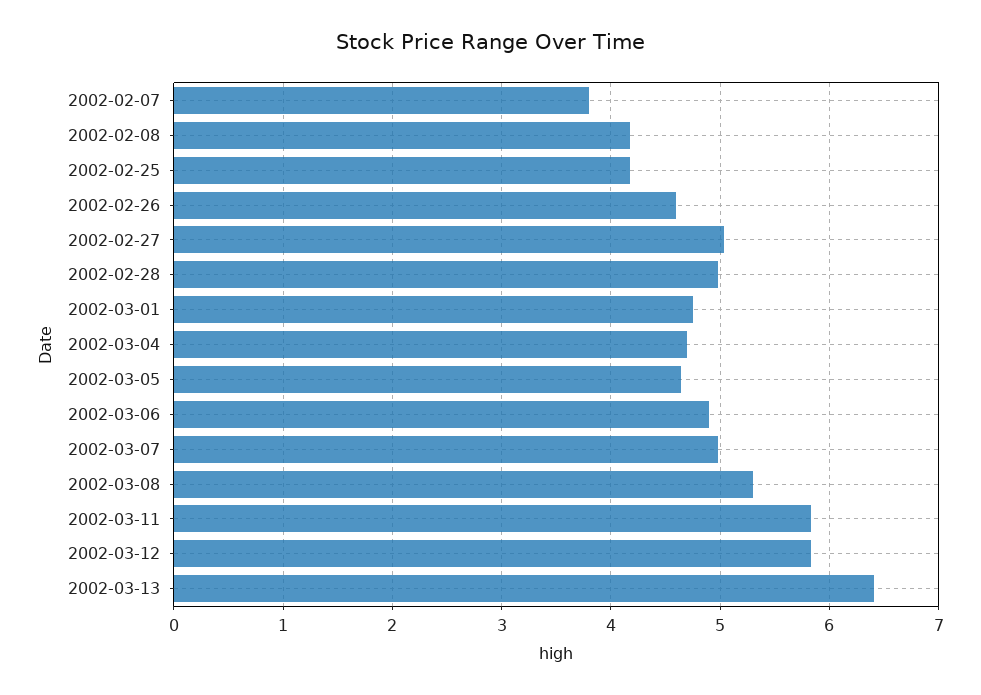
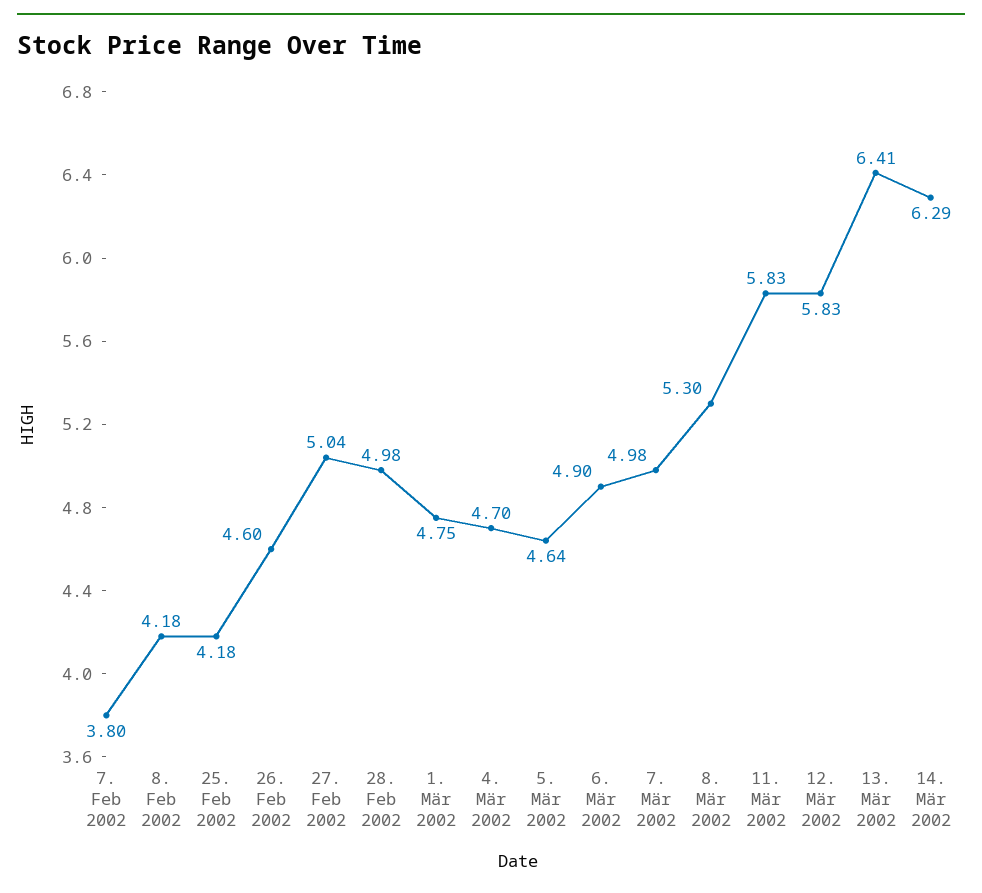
14. Mär 2002: none -> 6.29

